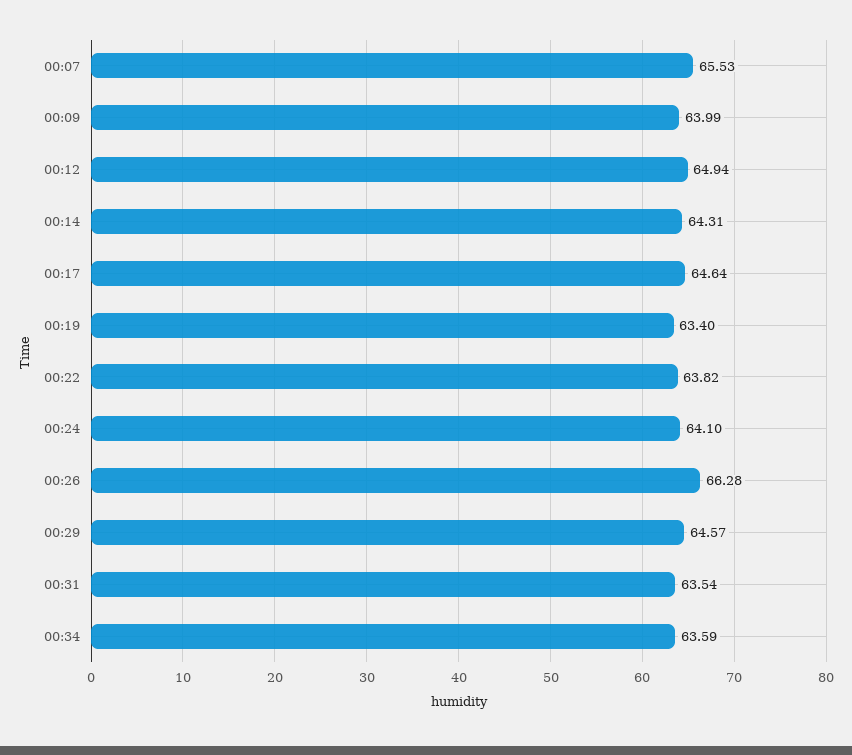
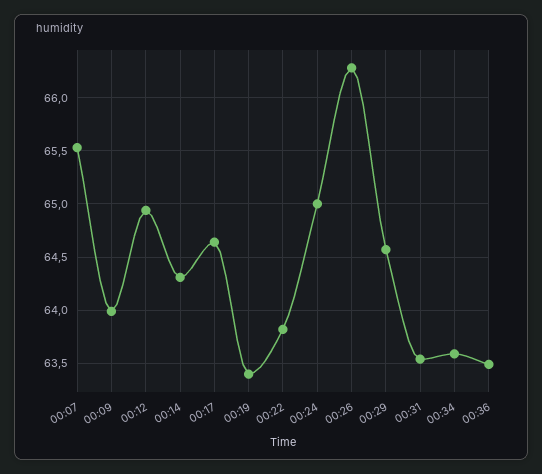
00:24: 64.1 -> 65
00:36: none -> 63.5

